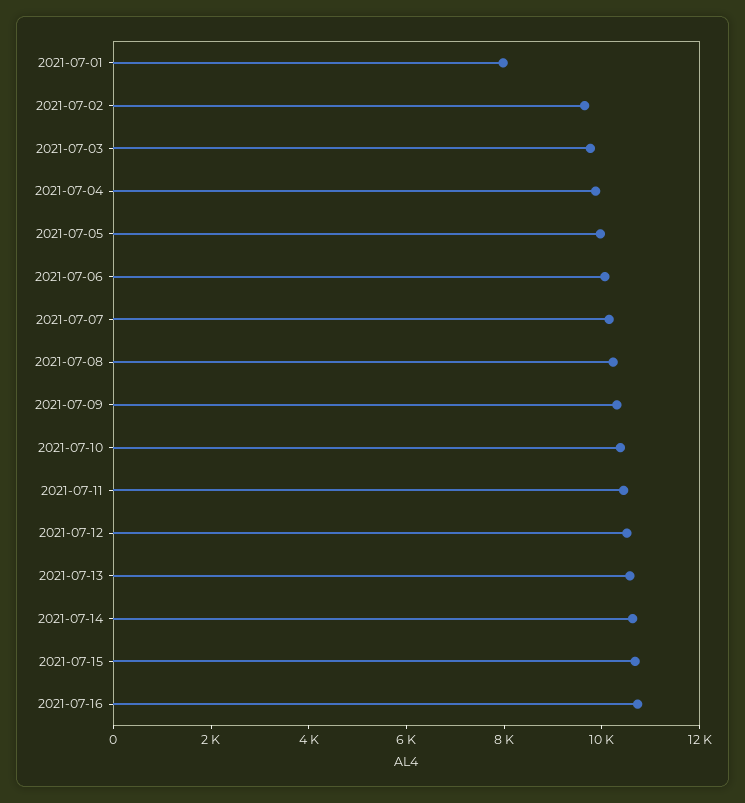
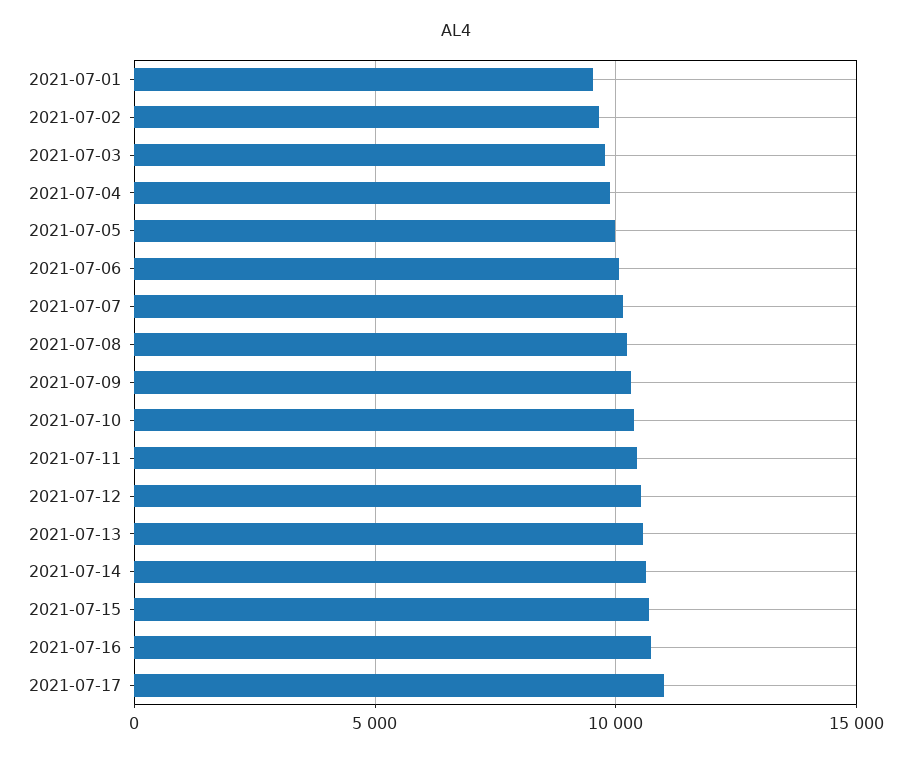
2021-07-01: 8000 -> 9500
2021-07-17: none -> 11000

